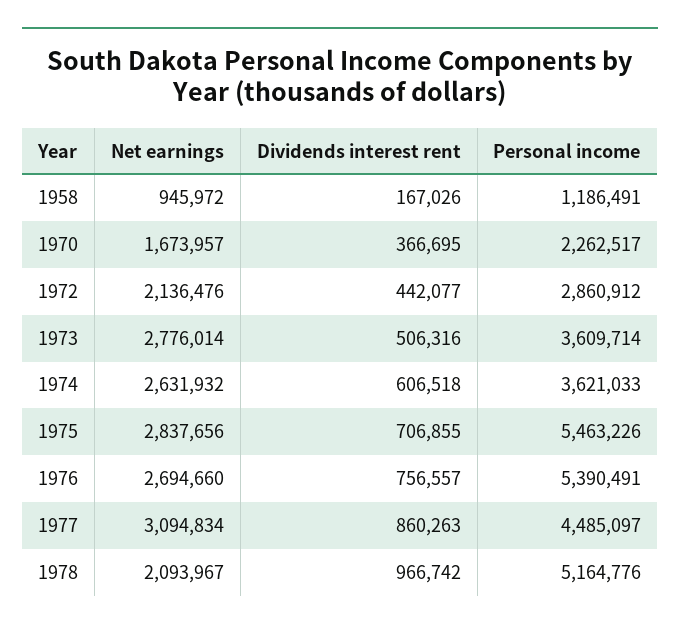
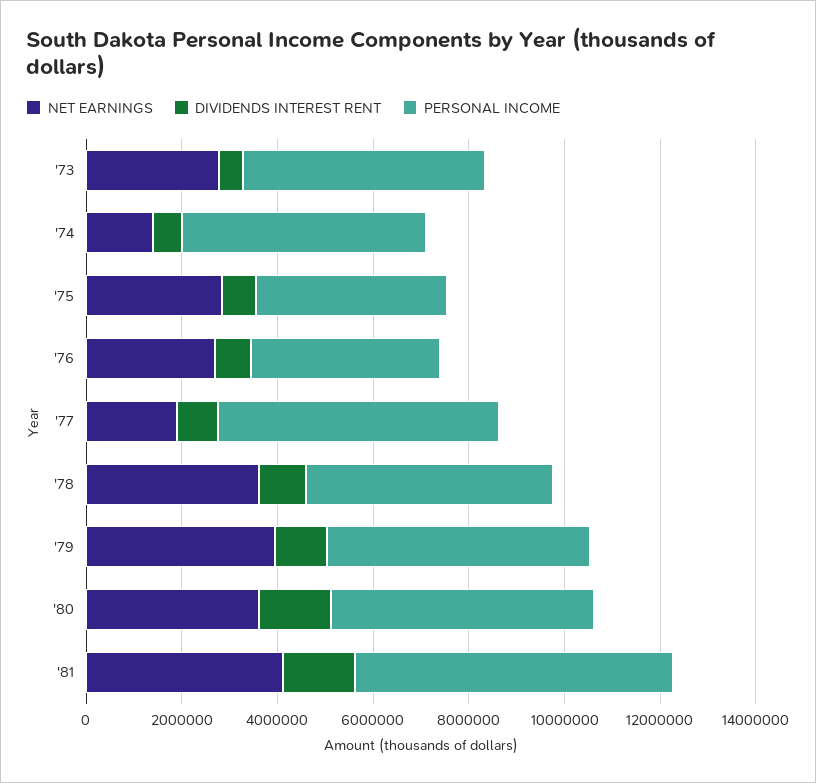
Net earnings, 1958: 945972 -> none
Dividends interest rent, 1958: 167026 -> none
Personal income, 1958: 1186491 -> none
Net earnings, 1970: 1673957 -> none
Dividends interest rent, 1970: 366695 -> none
Personal income, 1970: 2262517 -> none
Net earnings, 1972: 2136476 -> none
Dividends interest rent, 1972: 442077 -> none
Personal income, 1972: 2860912 -> none
Personal income, 1973: 3609714 -> 5000000
Net earnings, 1974: 2631932 -> 1500000
Personal income, 1974: 3621033 -> 5000000
Personal income, 1975: 5463226 -> 4000000
Personal income, 1976: 5390491 -> 4000000
Net earnings, 1977: 3094834 -> 2000000
Personal income, 1977: 4485097 -> 6000000
Net earnings, 1978: 2093967 -> 3500000
Net earnings, '79: none -> 4000000
Dividends interest rent, '79: none -> 1000000
Personal income, '79: none -> 5500000
Net earnings, '80: none -> 3500000
Dividends interest rent, '80: none -> 1500000
Personal income, '80: none -> 5500000
Net earnings, '81: none -> 4000000
Dividends interest rent, '81: none -> 1500000
Personal income, '81: none -> 6500000

